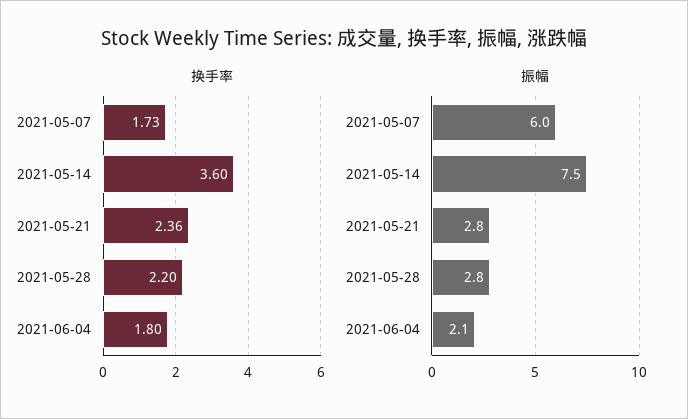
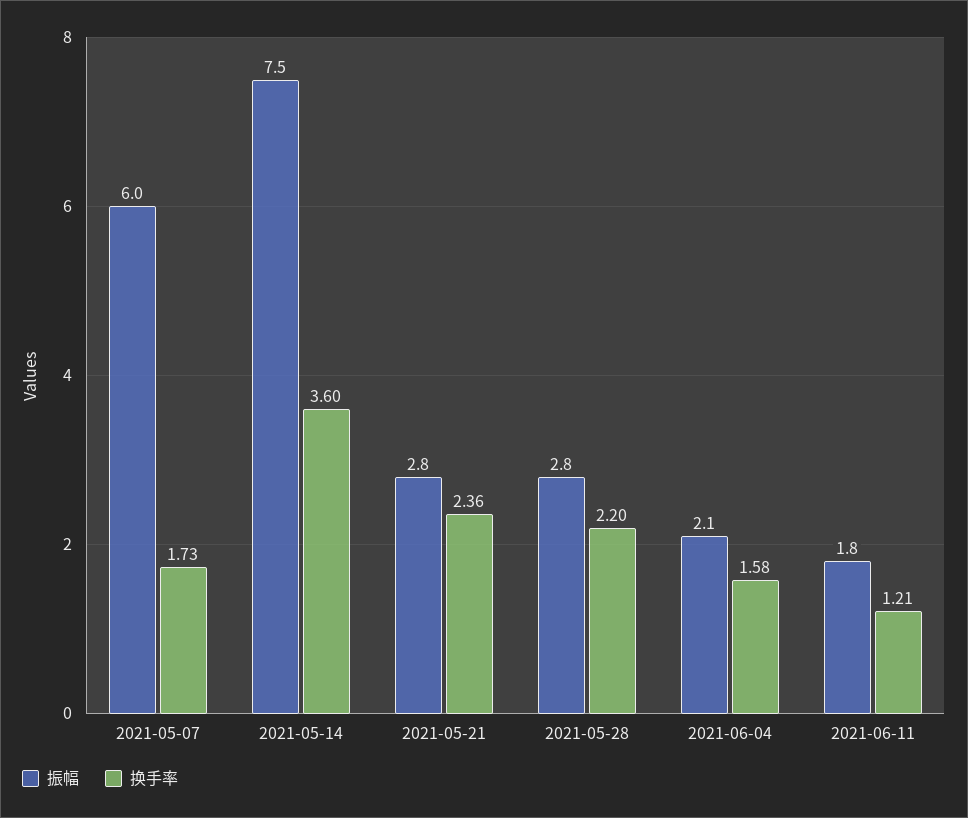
换手率, 2021-06-04: 1.8 -> 1.58
振幅, 2021-06-11: none -> 1.8
换手率, 2021-06-11: none -> 1.21

